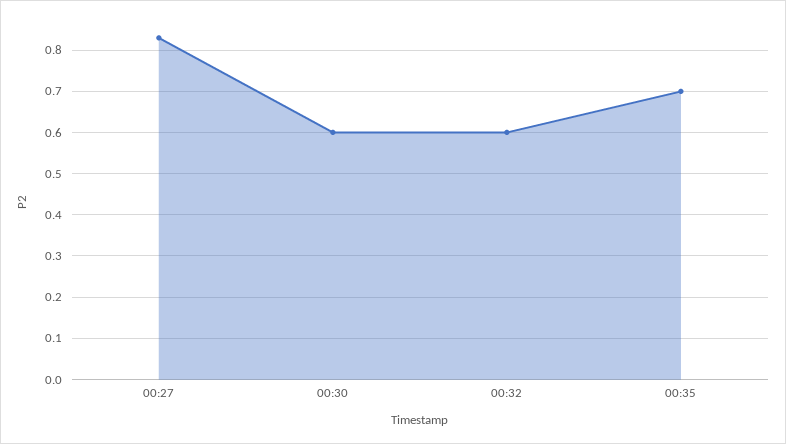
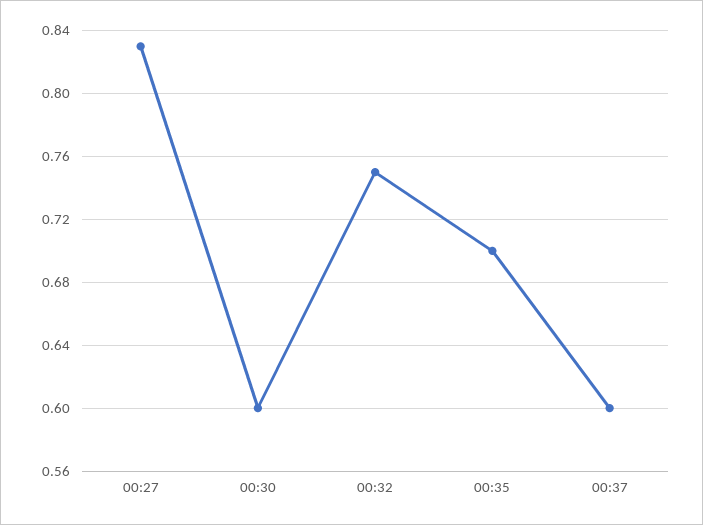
00:32: 0.6 -> 0.75
00:37: none -> 0.6

